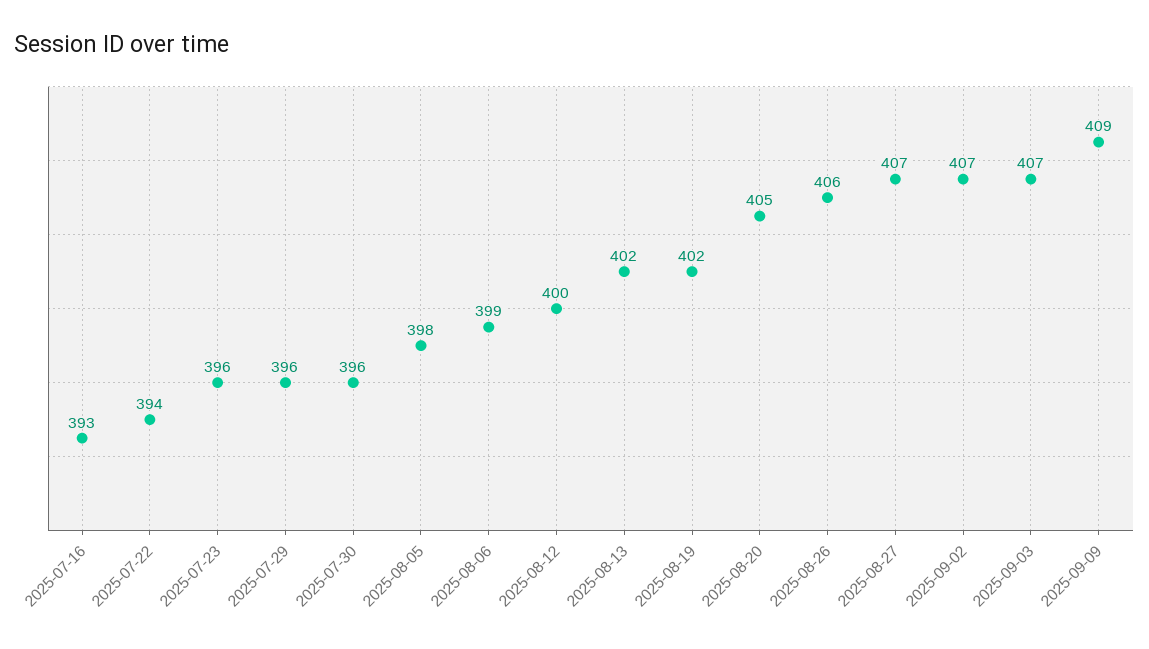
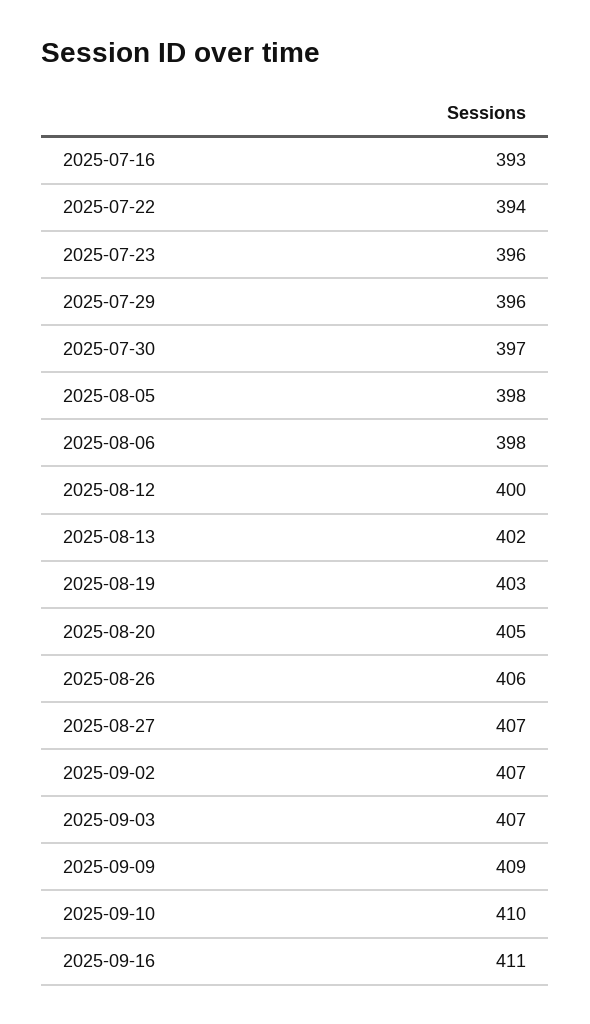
2025-07-30: 396 -> 397
2025-08-06: 399 -> 398
2025-08-19: 402 -> 403
2025-09-10: none -> 410
2025-09-16: none -> 411

